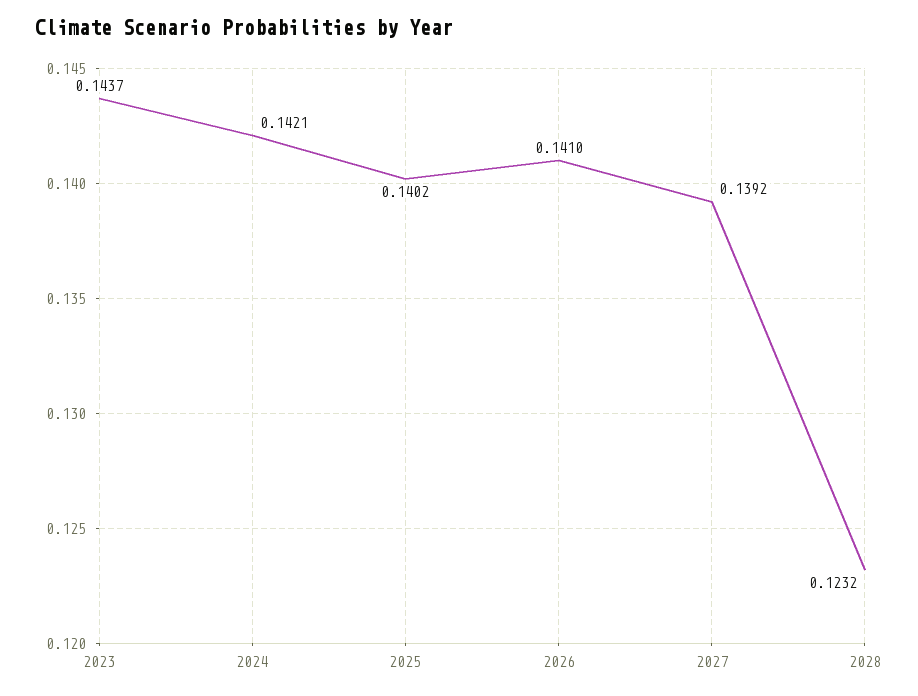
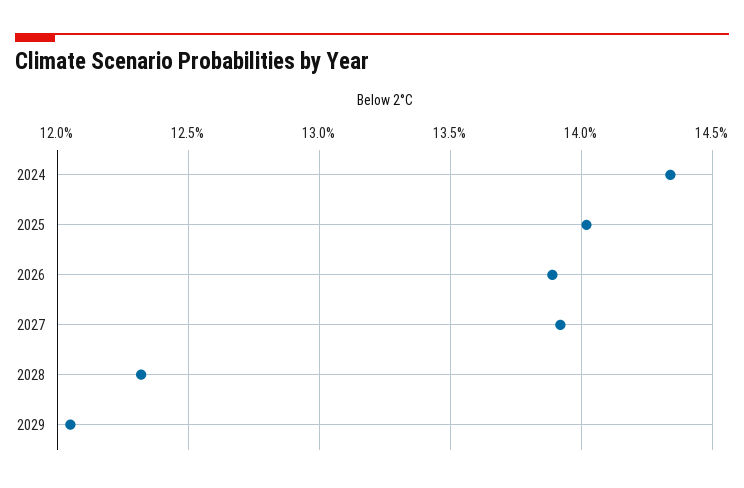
2023: 0.1437 -> none
2024: 0.1421 -> 0.1435
2026: 0.141 -> 0.139
2029: none -> 0.1205

